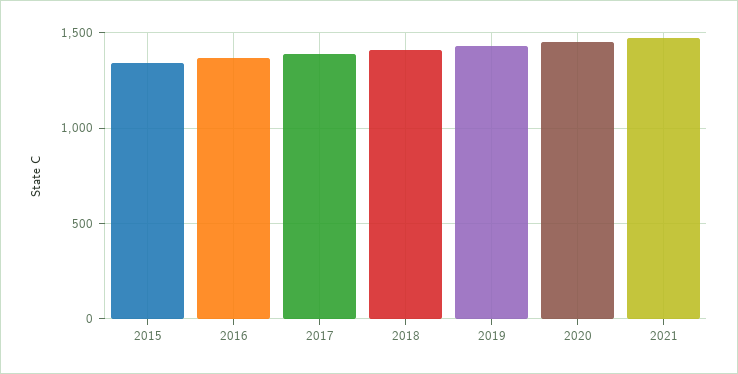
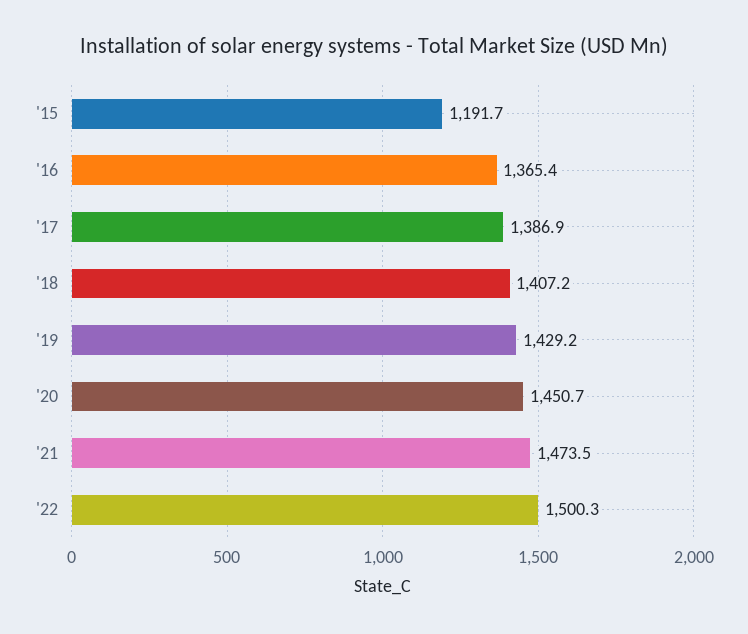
2015: 1350 -> 1191.7
'22: none -> 1500.3

